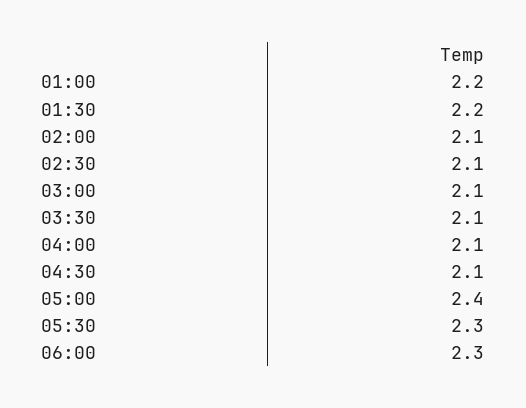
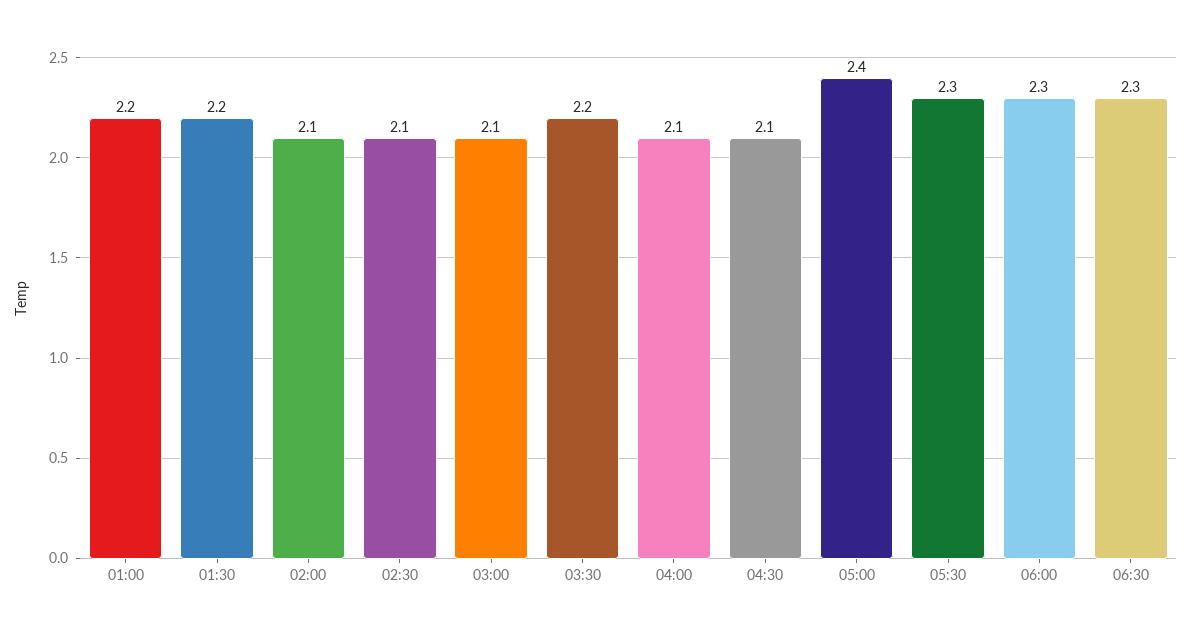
03:30: 2.1 -> 2.2
06:30: none -> 2.3

